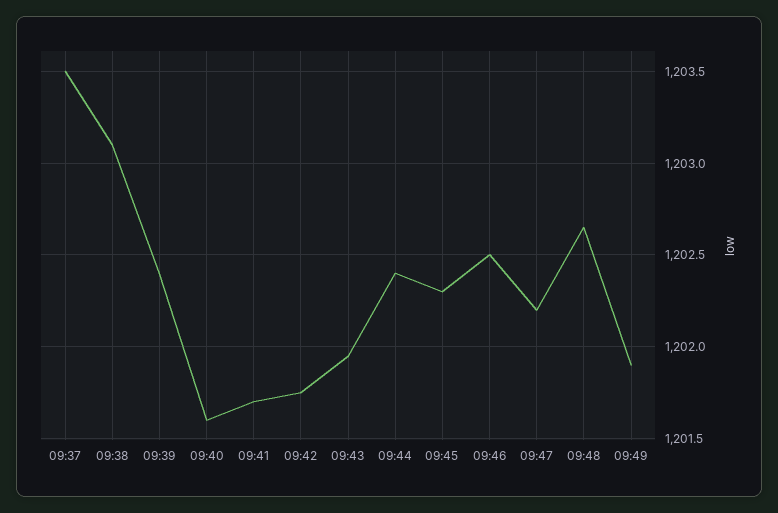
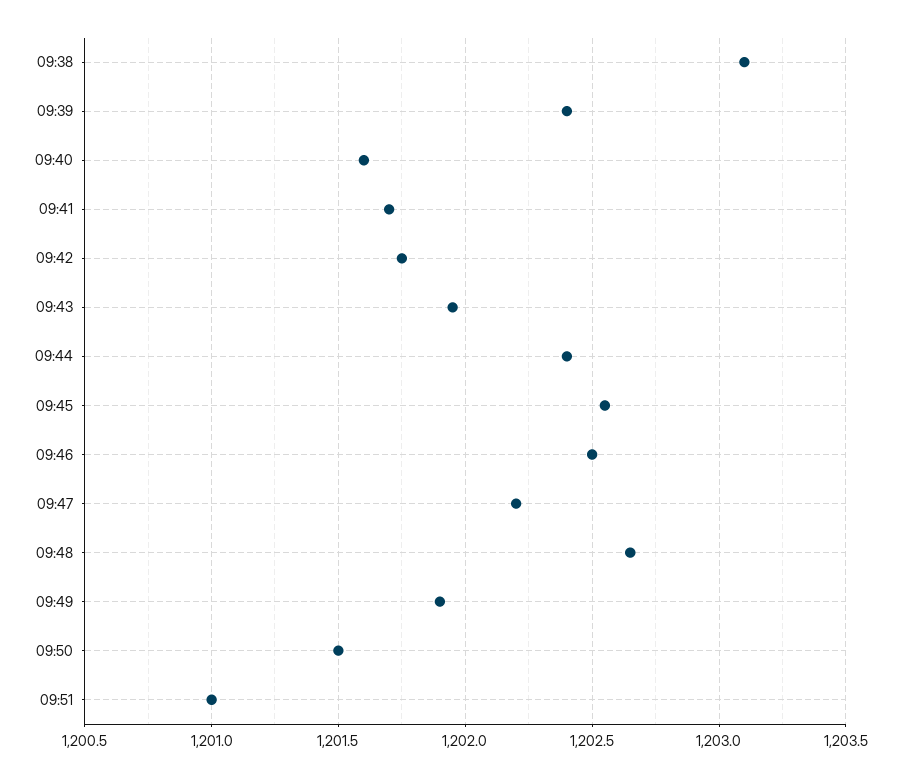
09:37: 1203.5 -> none
09:45: 1202.3 -> 1202.55
09:50: none -> 1201.5
09:51: none -> 1201

